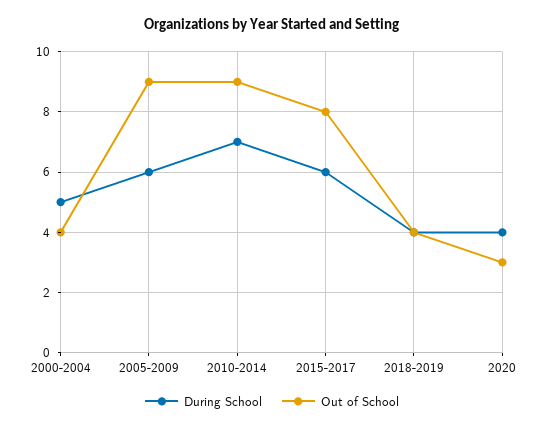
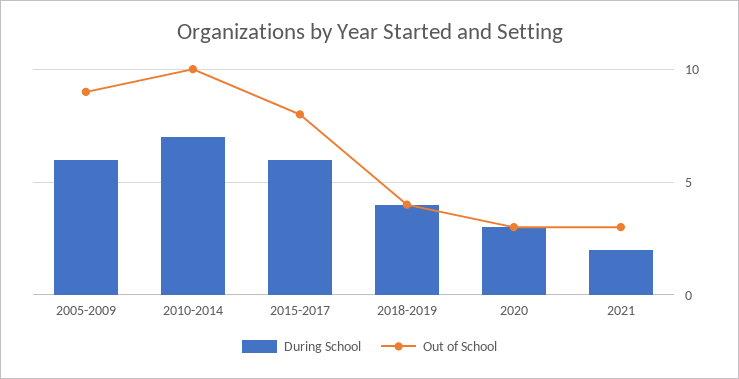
During School, 2000-2004: 5 -> none
Out of School, 2000-2004: 4 -> none
Out of School, 2010-2014: 9 -> 10
During School, 2020: 4 -> 3
During School, 2021: none -> 2
Out of School, 2021: none -> 3

